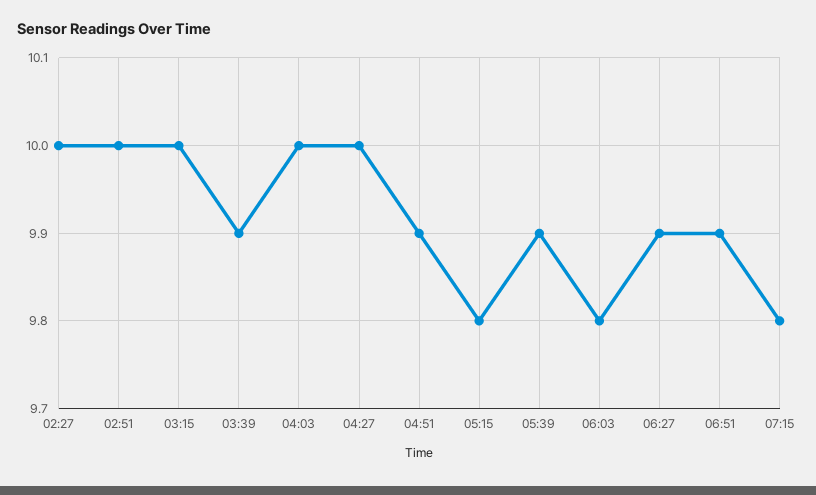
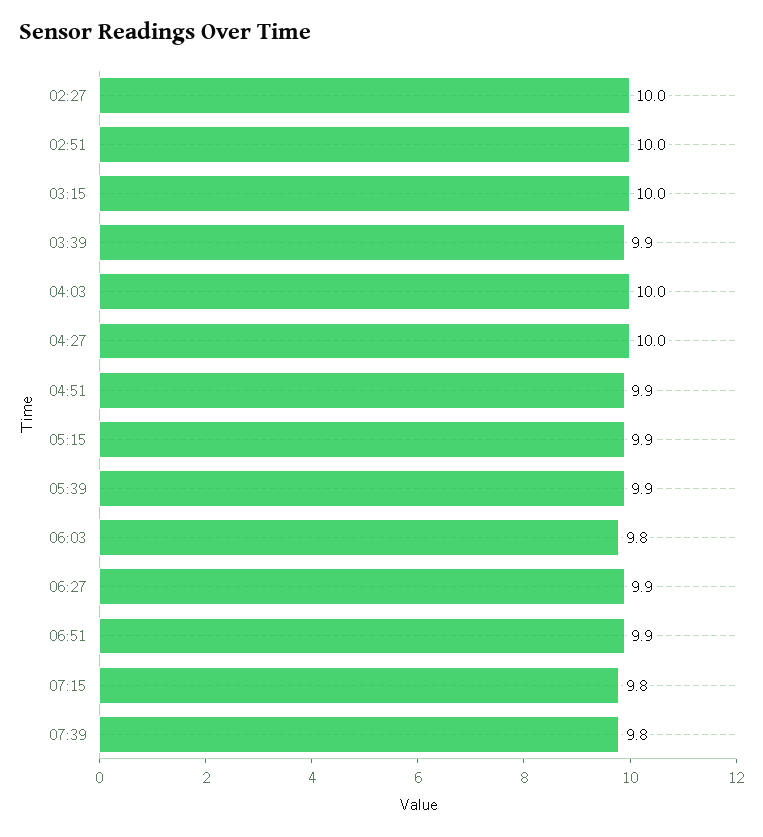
05:15: 9.8 -> 9.9
07:39: none -> 9.8

